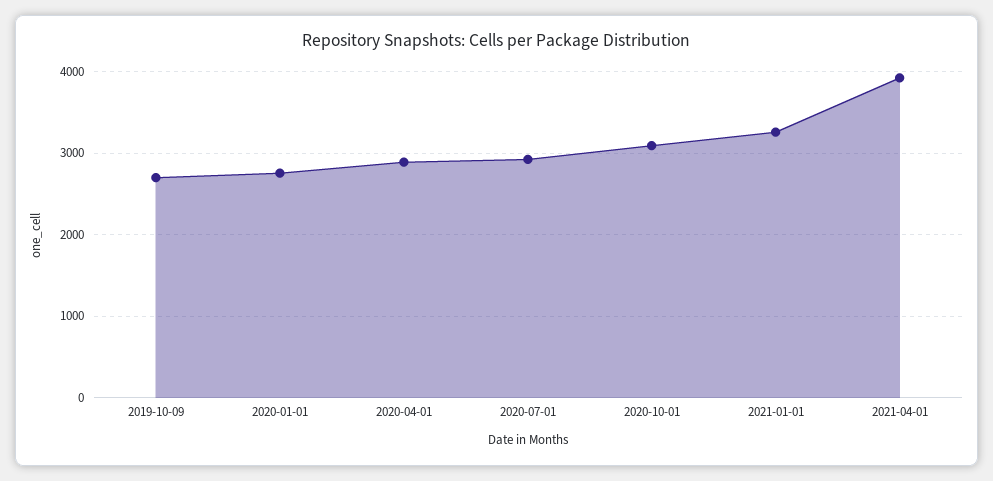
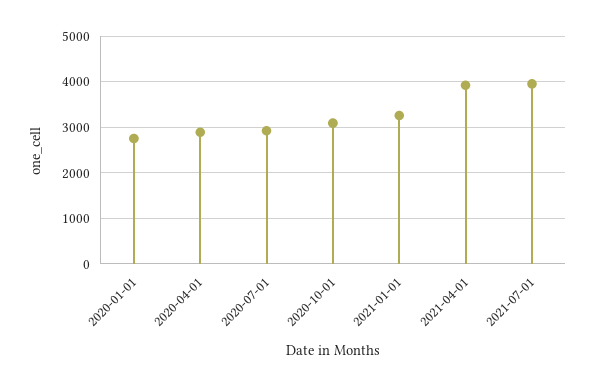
2019-10-09: 2700 -> none
2021-07-01: none -> 4000

